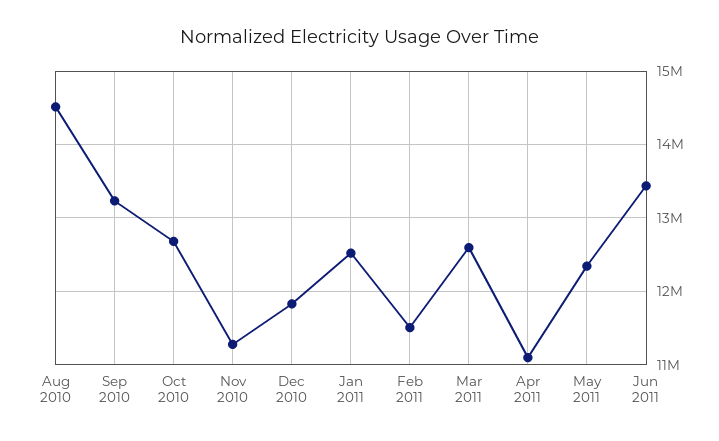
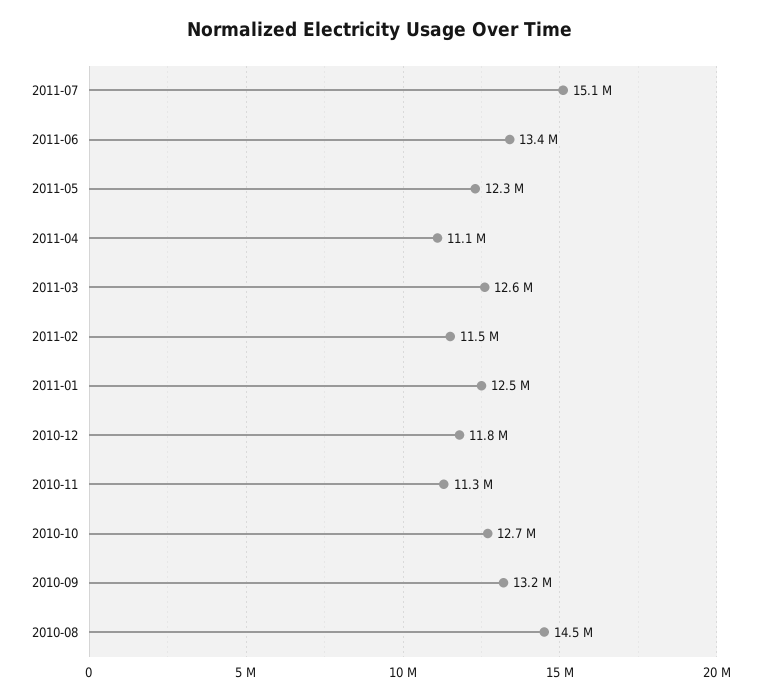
2011-07: none -> 15100000

